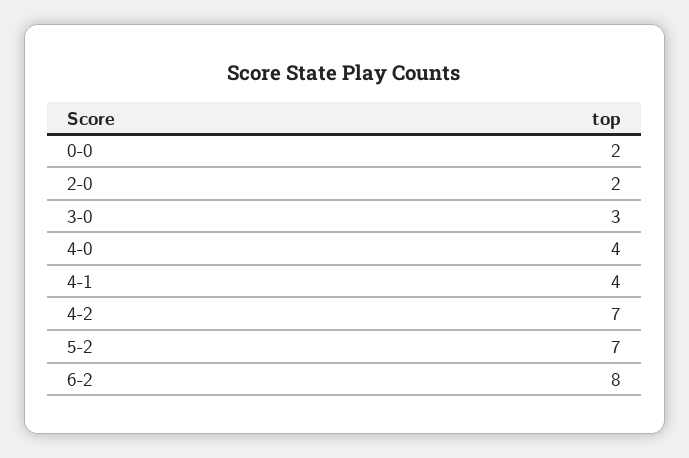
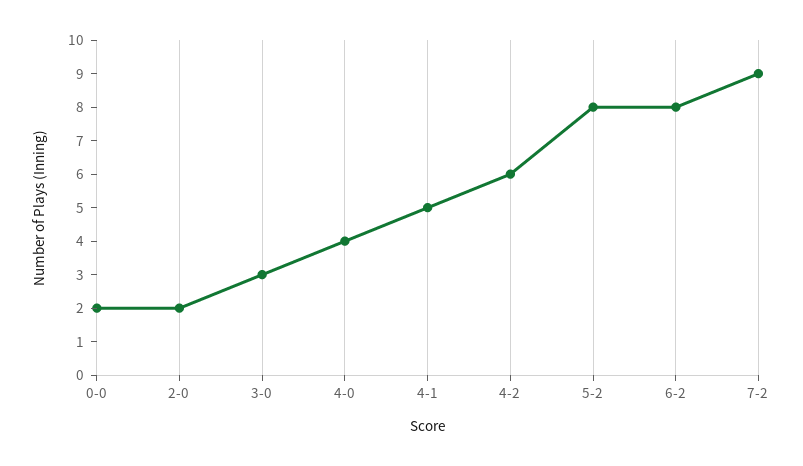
4-1: 4 -> 5
4-2: 7 -> 6
5-2: 7 -> 8
7-2: none -> 9

